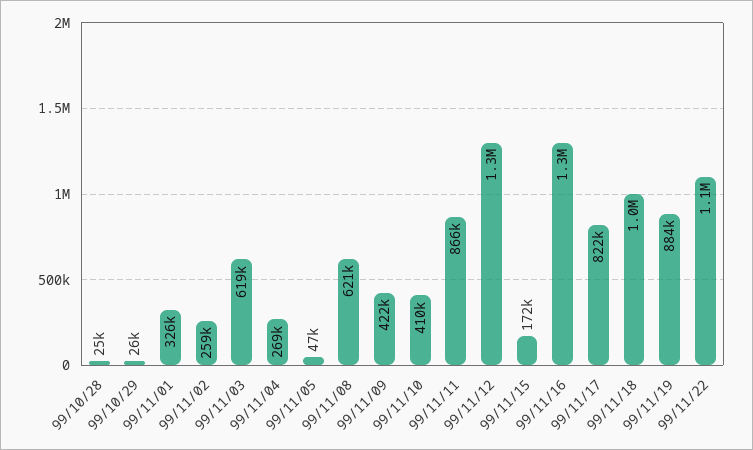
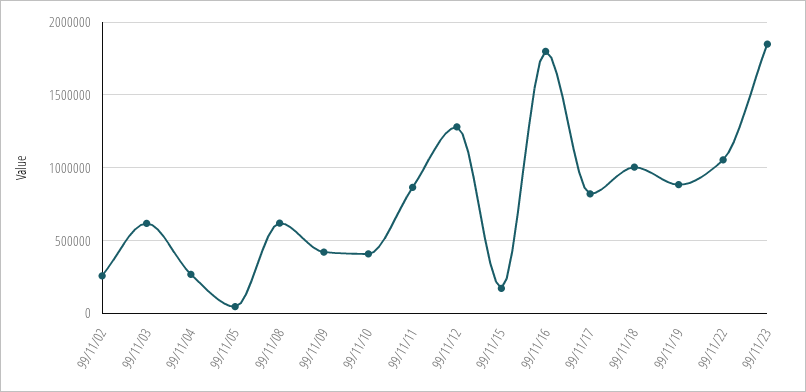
99/10/28: 25000 -> none
99/10/29: 26000 -> none
99/11/01: 326000 -> none
99/11/16: 1300000 -> 1800000
99/11/23: none -> 1850000

